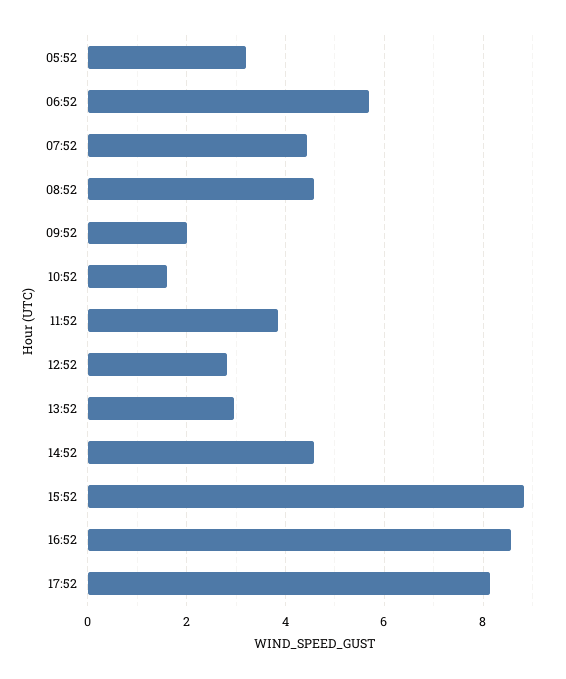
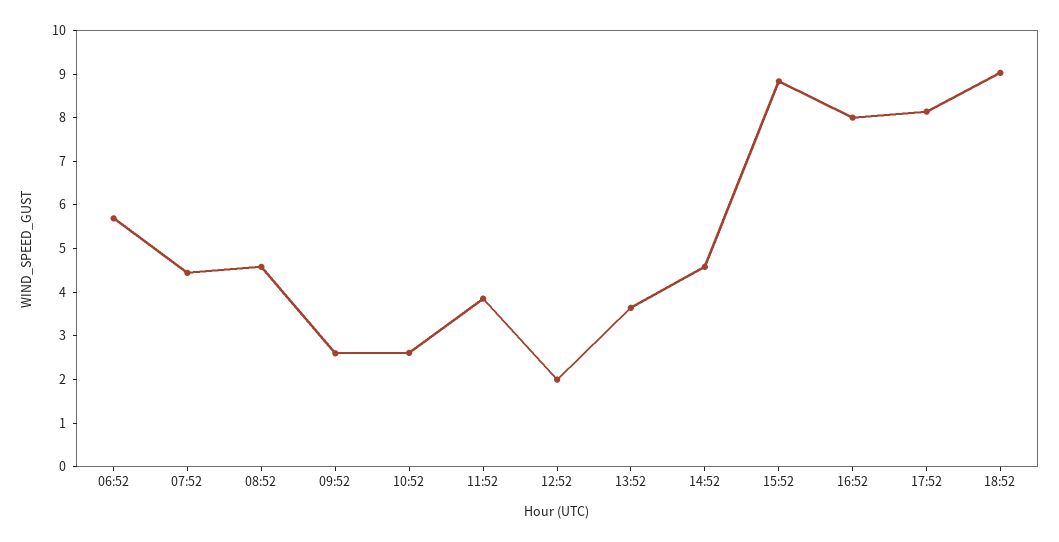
05:52: 3.2 -> none
09:52: 2 -> 2.6
10:52: 1.6 -> 2.6
12:52: 2.8 -> 2
13:52: 3 -> 3.6
16:52: 8.6 -> 8
18:52: none -> 9

